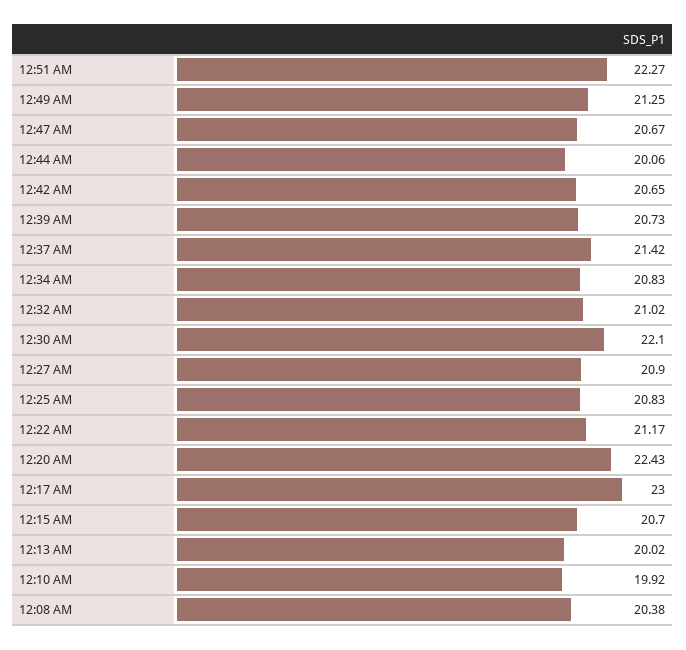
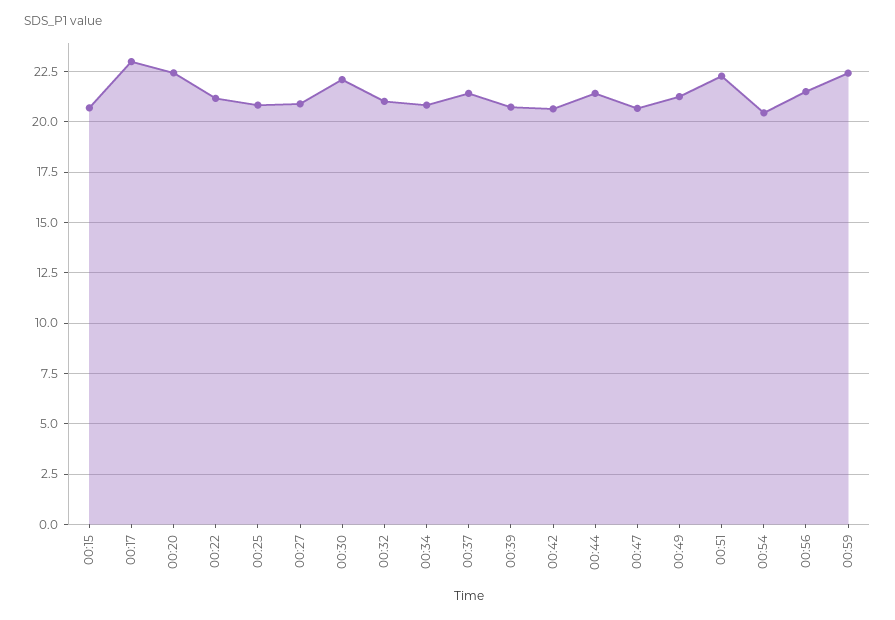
12:44 AM: 20.06 -> 21.5
12:13 AM: 20.02 -> none
12:10 AM: 19.92 -> none
12:08 AM: 20.38 -> none
00:54: none -> 20.5
00:56: none -> 21.5
00:59: none -> 22.5

